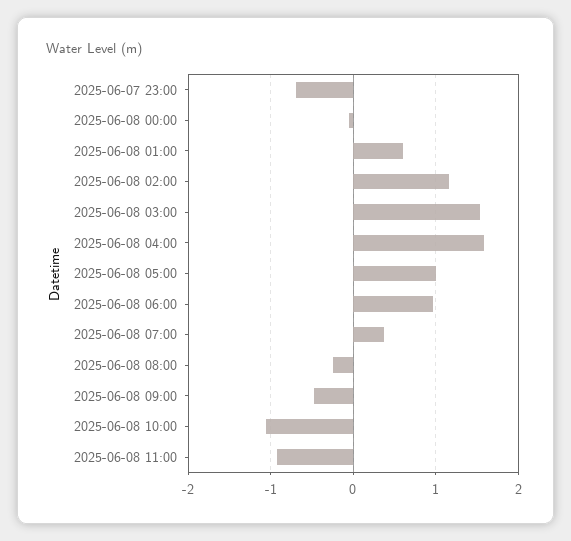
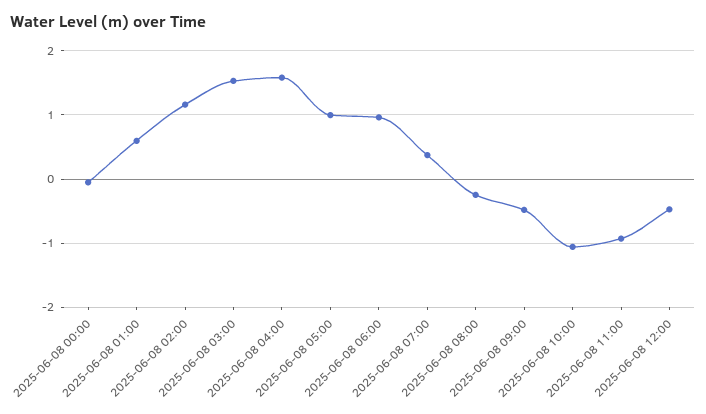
2025-06-07 23:00: -0.7 -> none
2025-06-08 12:00: none -> -0.5

